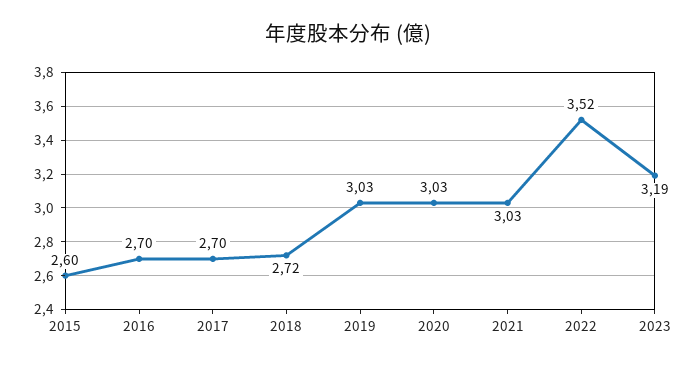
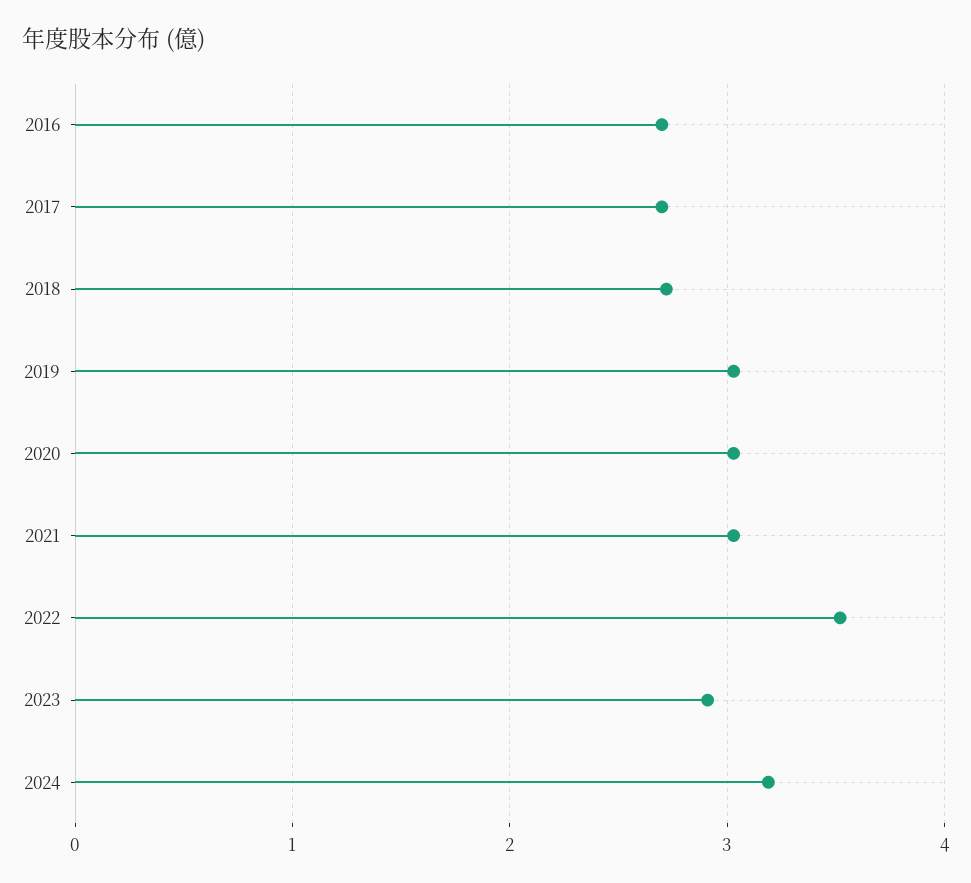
2015: 2.6 -> none
2023: 3.19 -> 2.9
2024: none -> 3.2

